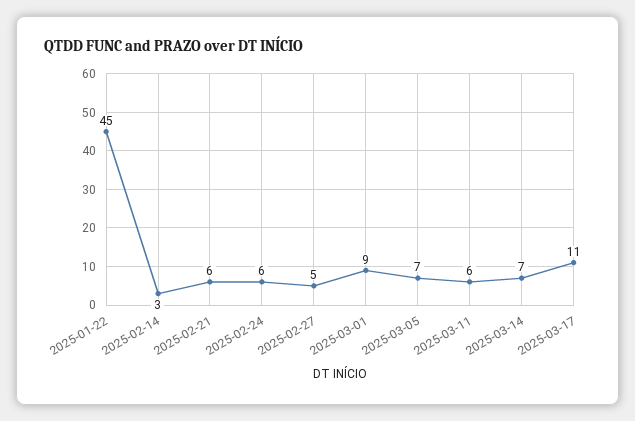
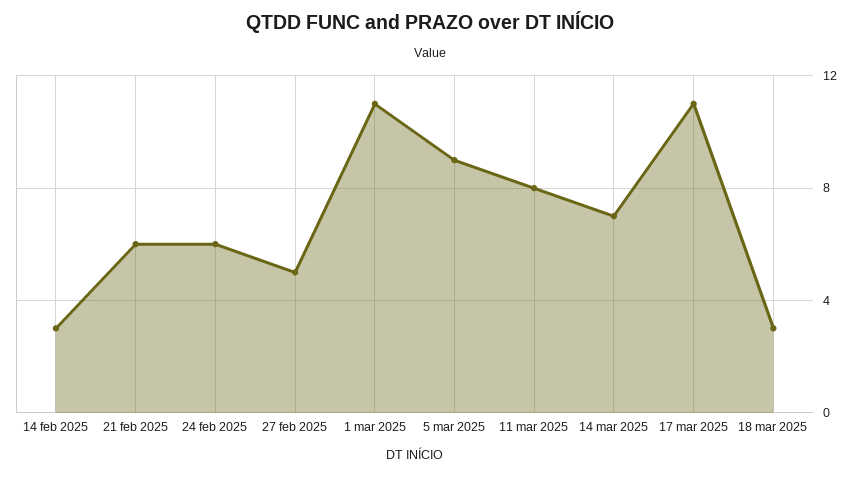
2025-01-22: 45 -> none
2025-03-01: 9 -> 11
2025-03-05: 7 -> 9
2025-03-11: 6 -> 8
18 mar 2025: none -> 3

